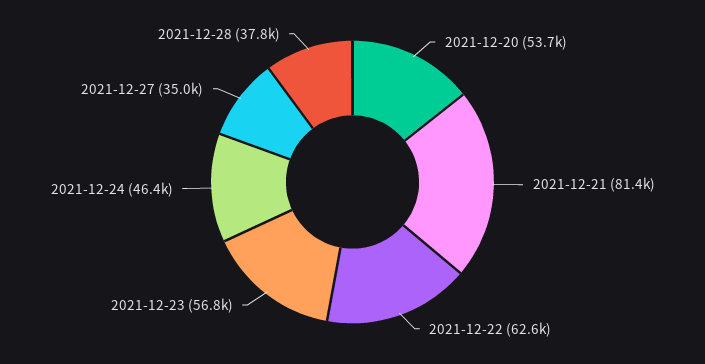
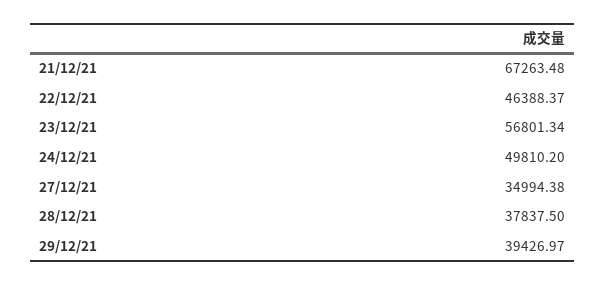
2021-12-20: 53700 -> none
2021-12-21: 81400 -> 67263.48
2021-12-22: 62600 -> 46388.37
2021-12-24: 46400 -> 49810.2
29/12/21: none -> 39426.97

